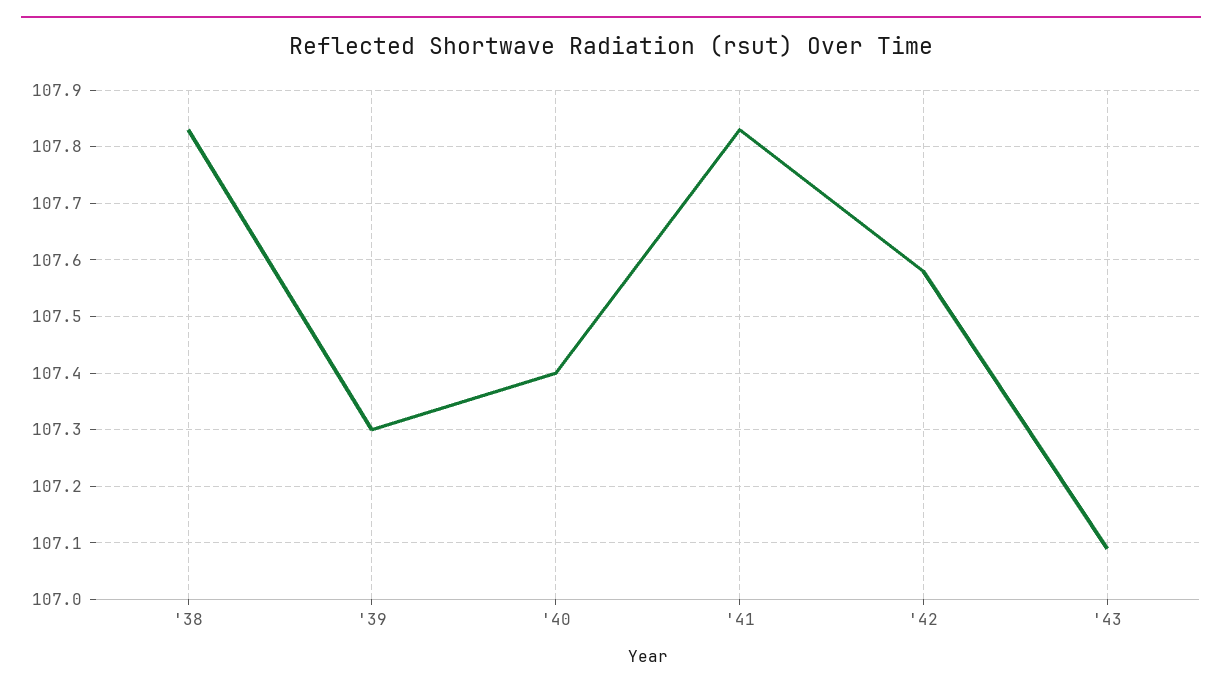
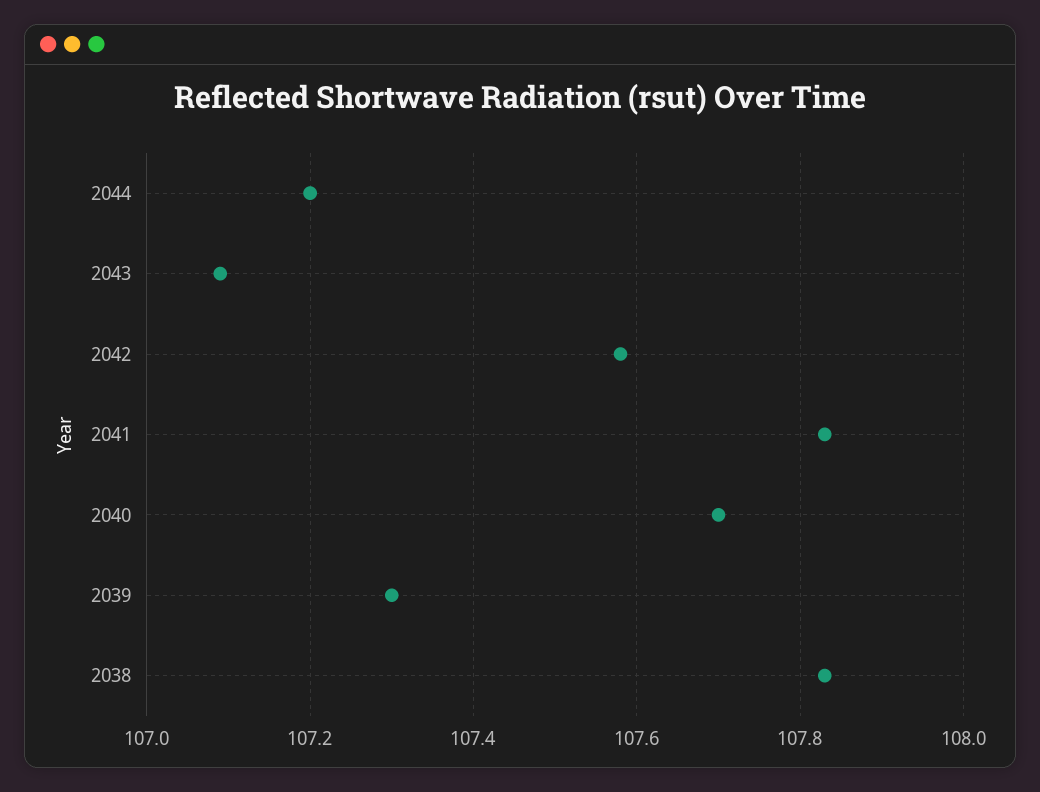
'40: 107.4 -> 107.7
2044: none -> 107.2

